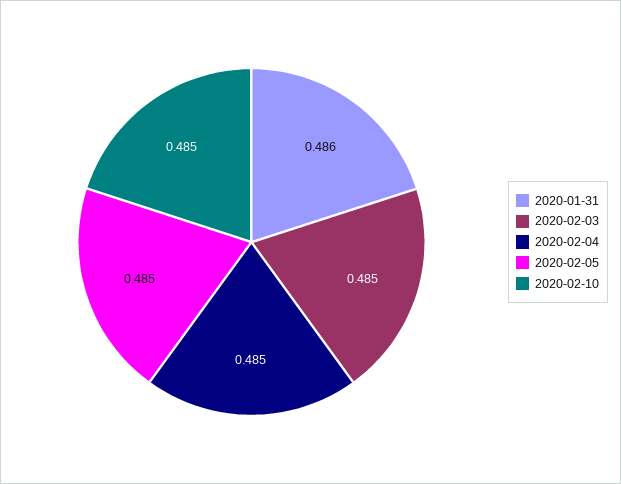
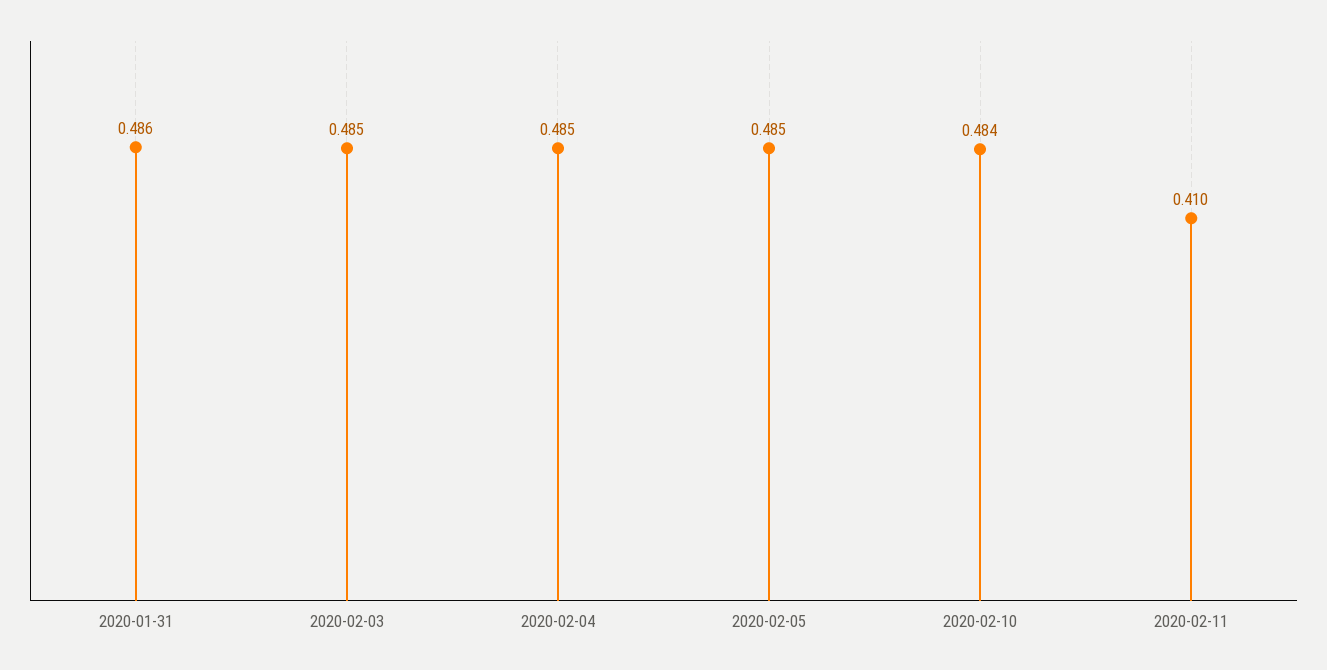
2020-02-10: 0.485 -> 0.484
2020-02-11: none -> 0.41

